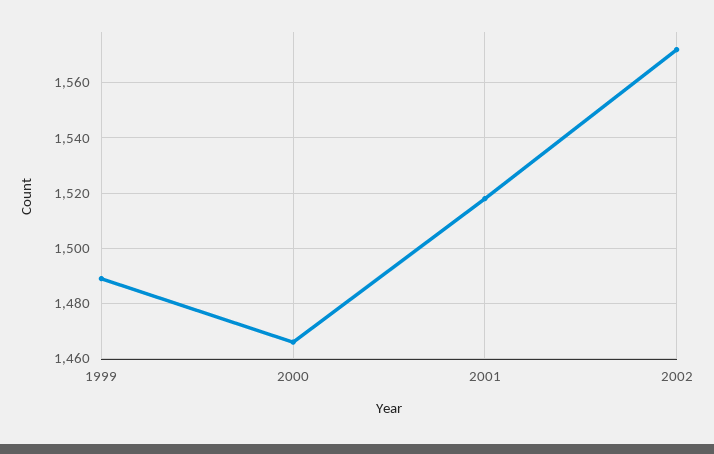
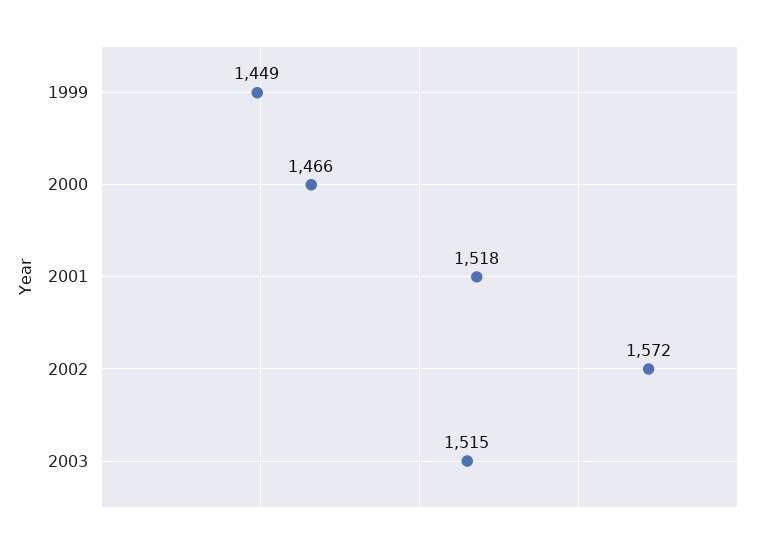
1999: 1490 -> 1449
2003: none -> 1515

